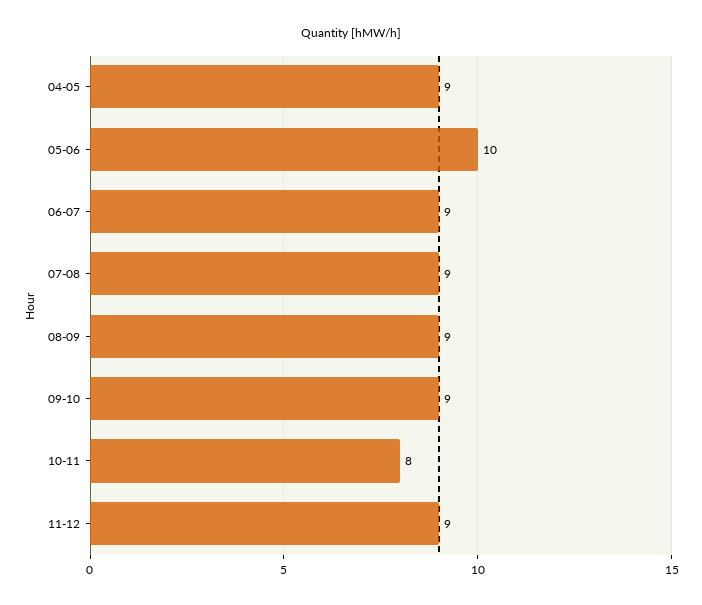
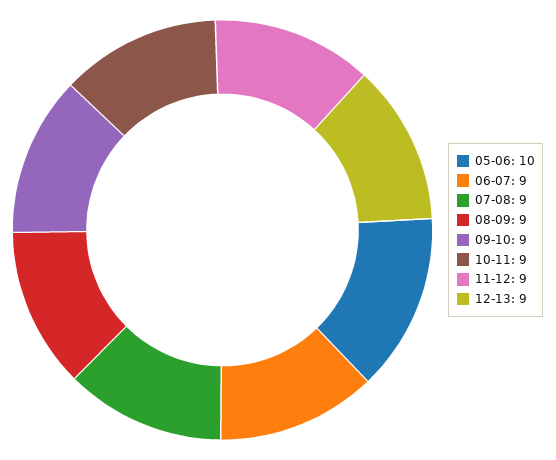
04-05: 9 -> none
10-11: 8 -> 9
12-13: none -> 9

